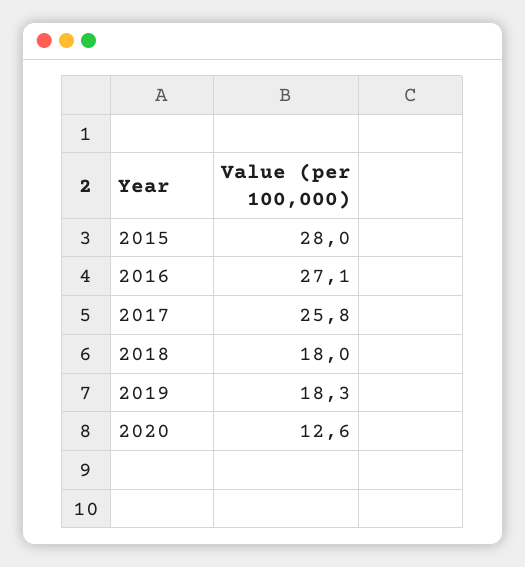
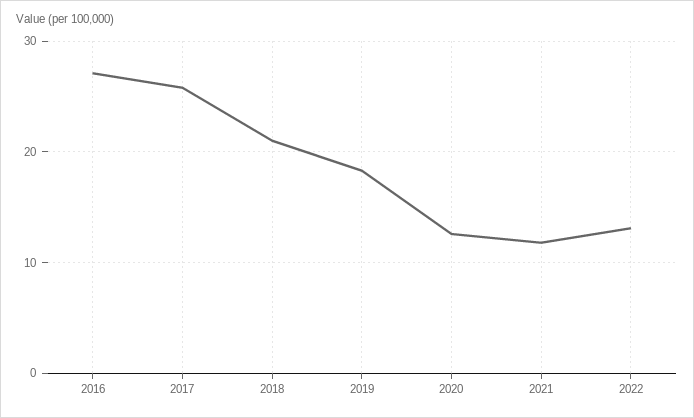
2015: 28 -> none
2018: 18 -> 21
2021: none -> 12
2022: none -> 13

